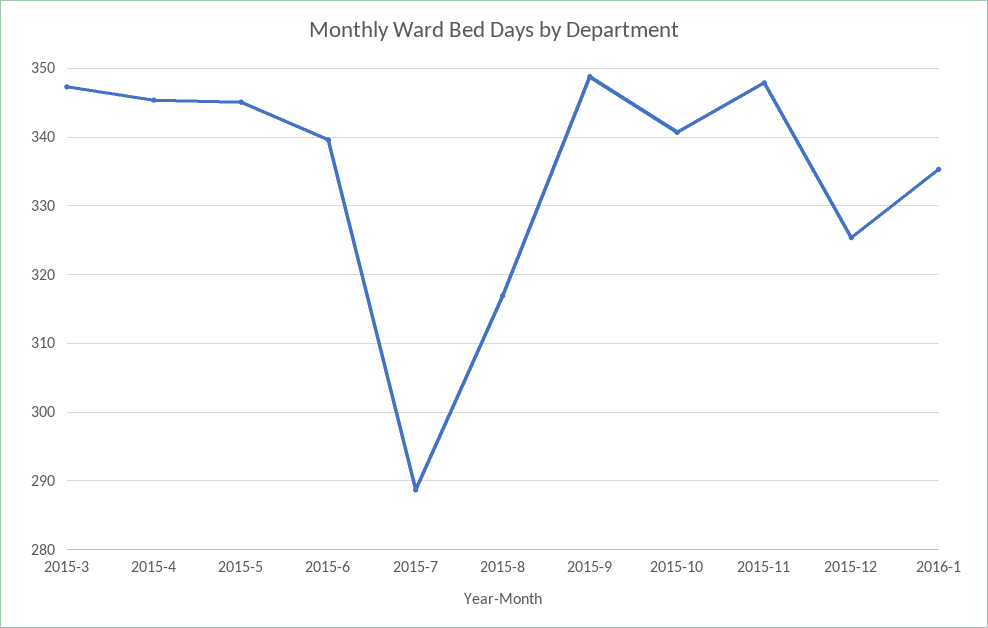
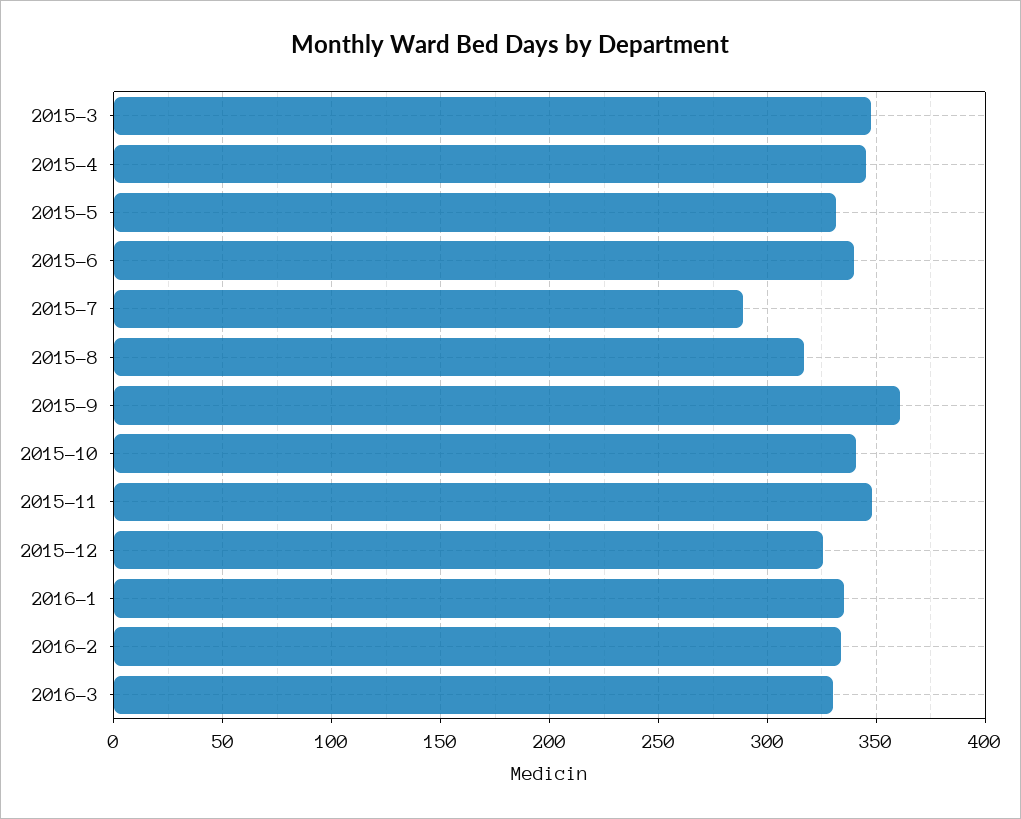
2015-5: 345 -> 330
2015-9: 349 -> 360
2016-2: none -> 335
2016-3: none -> 330

